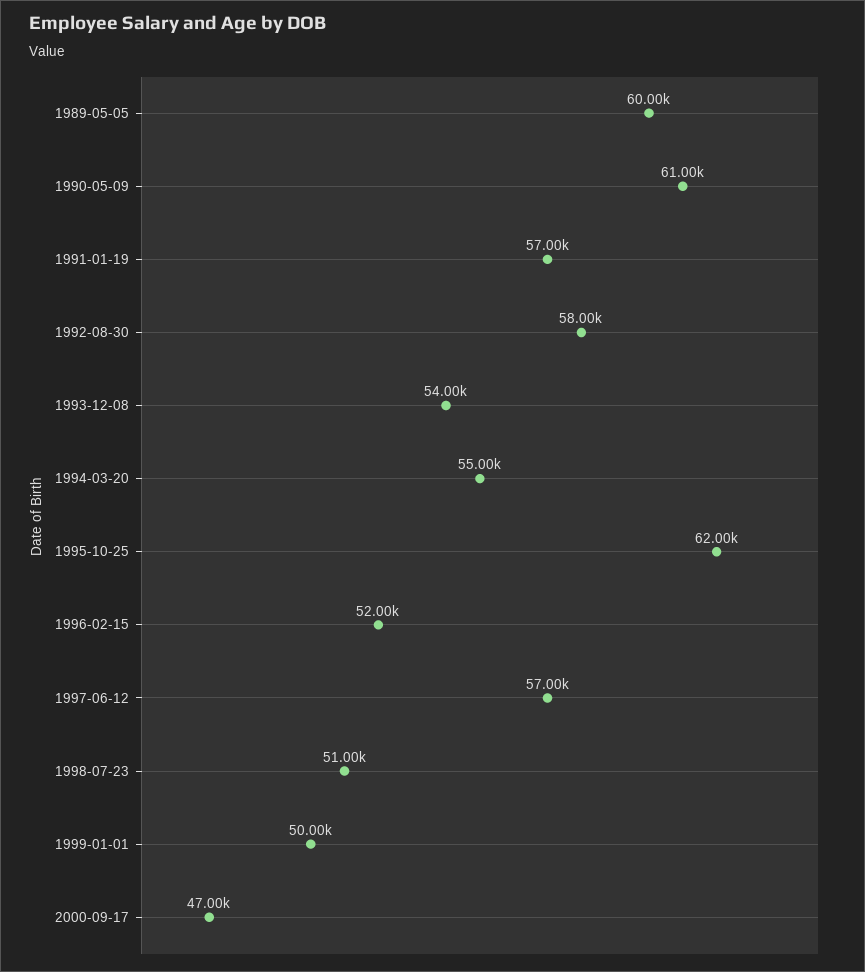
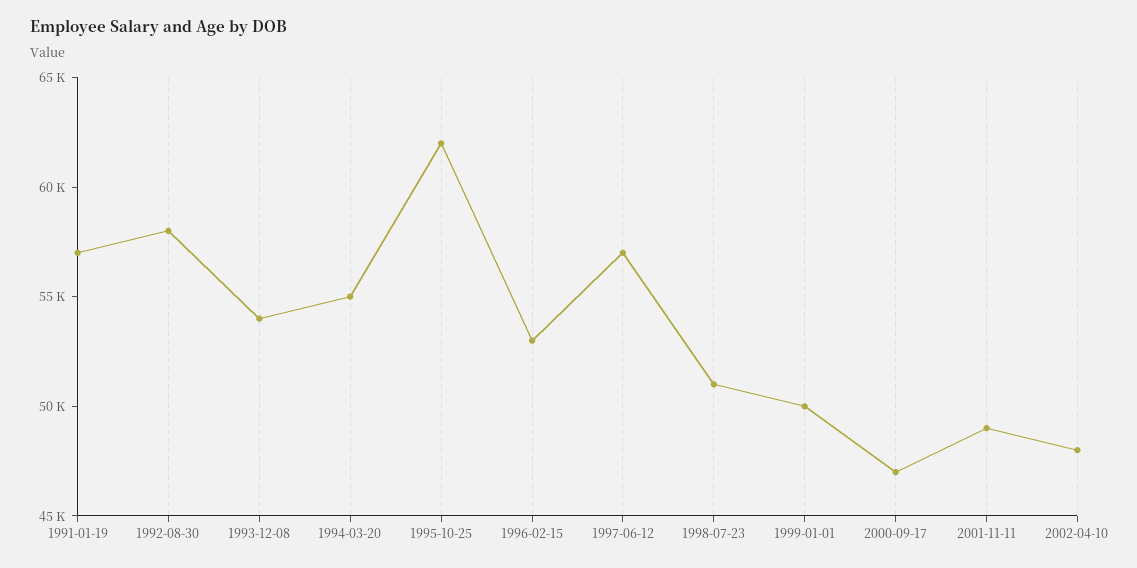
1989-05-05: 60000 -> none
1990-05-09: 61000 -> none
1996-02-15: 52000 -> 53000
2001-11-11: none -> 49000
2002-04-10: none -> 48000

